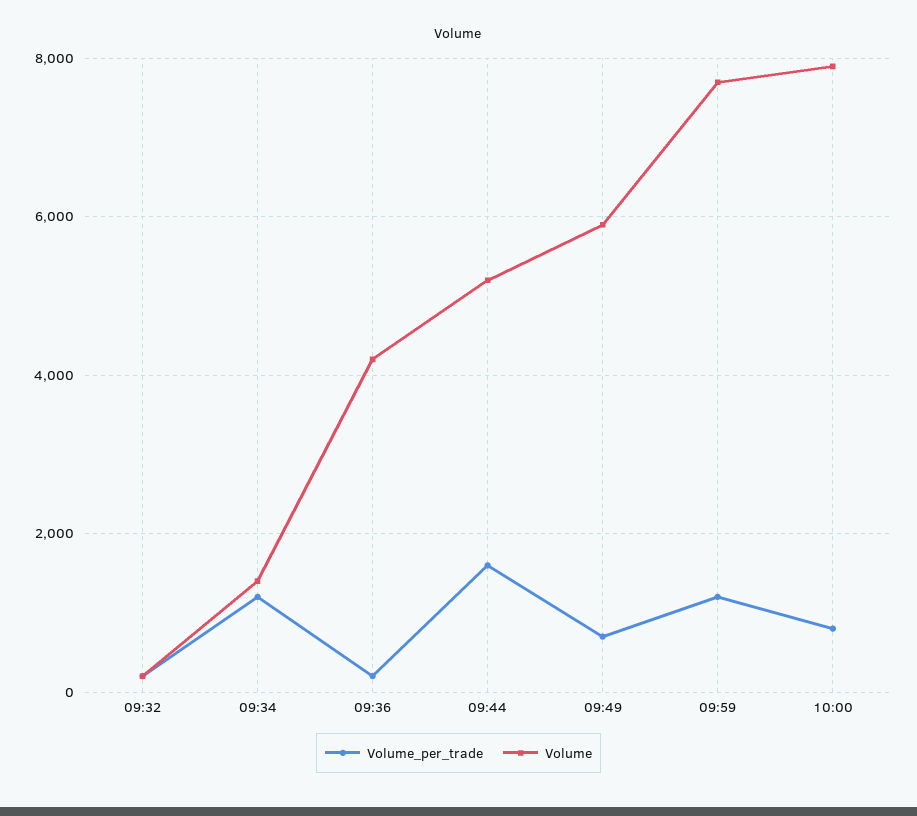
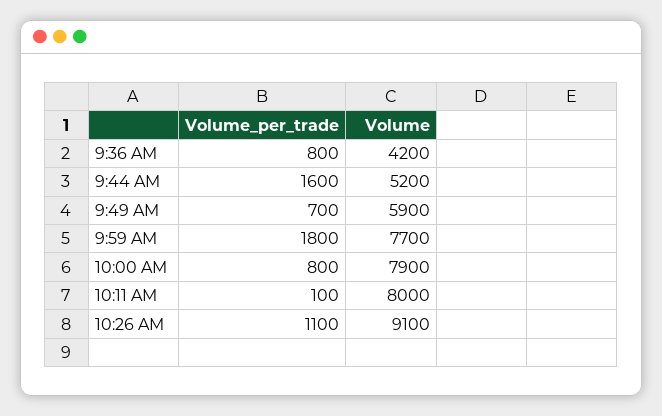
Volume_per_trade, 09:32: 200 -> none
Volume, 09:32: 200 -> none
Volume_per_trade, 09:34: 1200 -> none
Volume, 09:34: 1400 -> none
Volume_per_trade, 09:36: 200 -> 800
Volume_per_trade, 09:59: 1200 -> 1800
Volume_per_trade, 10:11 AM: none -> 100
Volume, 10:11 AM: none -> 8000
Volume_per_trade, 10:26 AM: none -> 1100
Volume, 10:26 AM: none -> 9100

